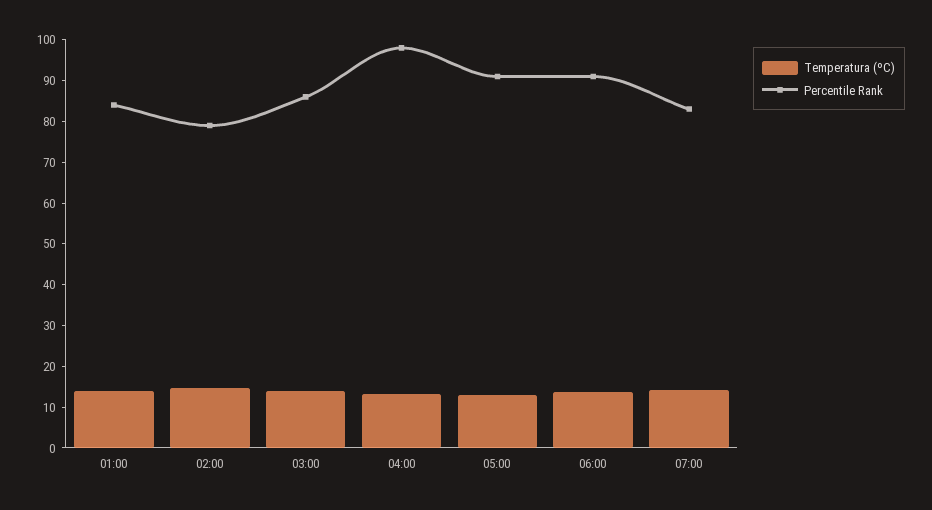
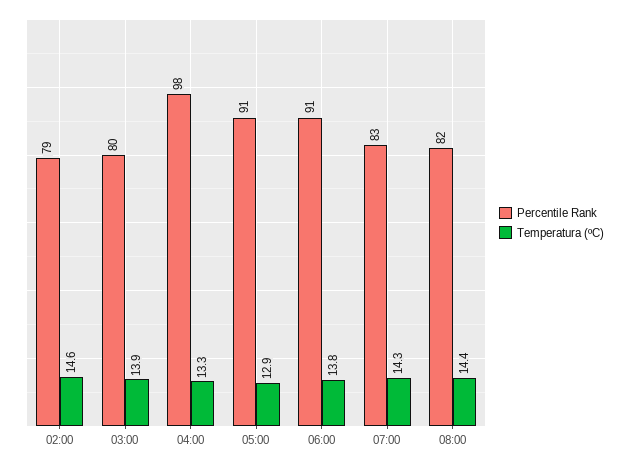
Temperatura (ºC), 01:00: 14 -> none
Percentile Rank, 01:00: 84 -> none
Percentile Rank, 03:00: 86 -> 80
Percentile Rank, 08:00: none -> 82
Temperatura (ºC), 08:00: none -> 14.4

